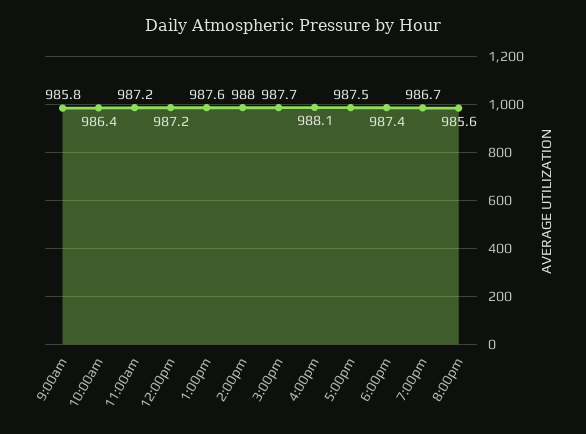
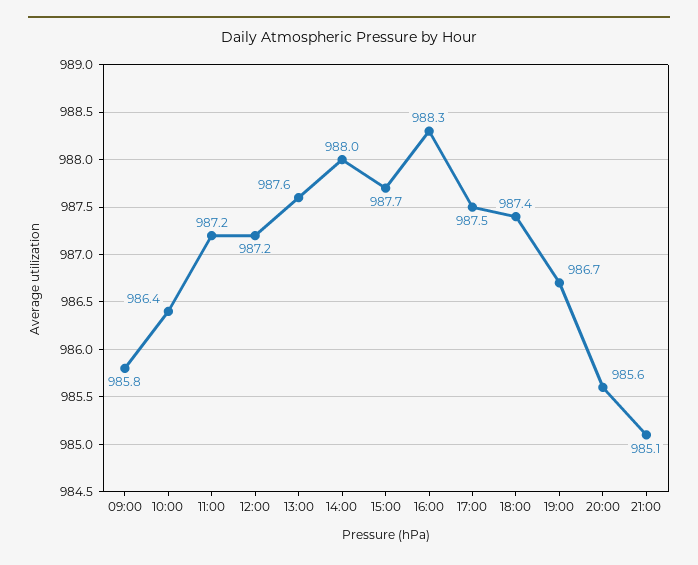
4:00pm: 988.1 -> 988.3
21:00: none -> 985.1

